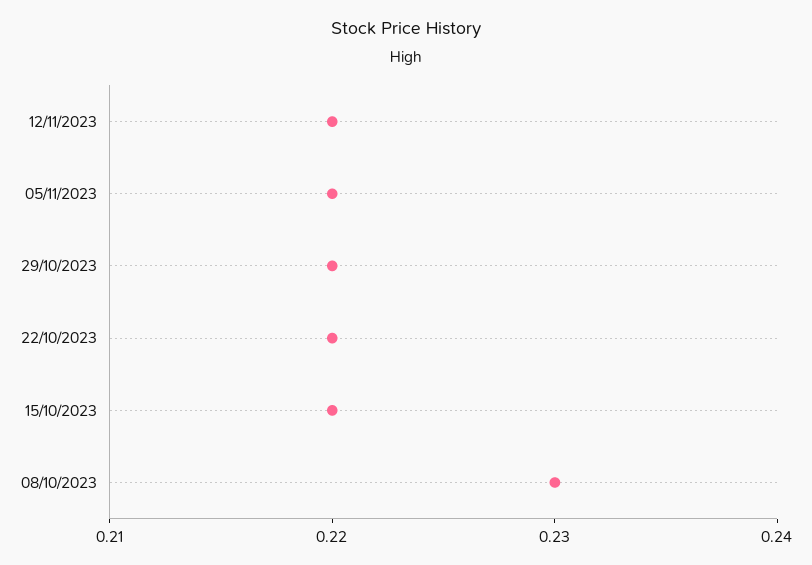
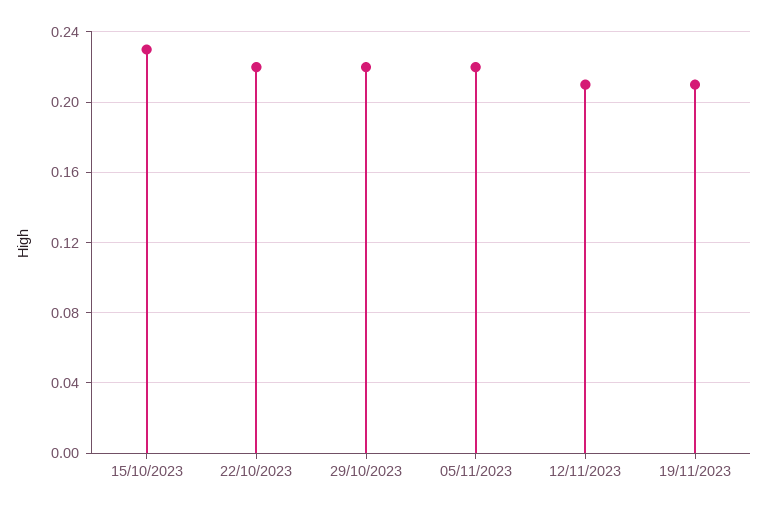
12/11/2023: 0.22 -> 0.21
15/10/2023: 0.22 -> 0.23
08/10/2023: 0.23 -> none
19/11/2023: none -> 0.21

